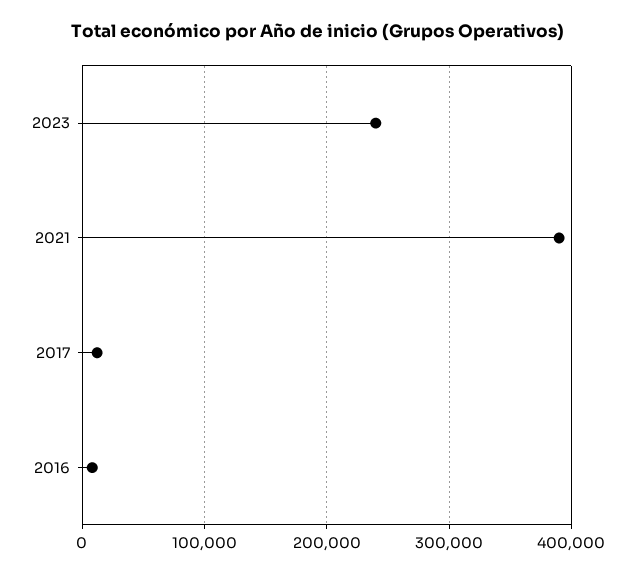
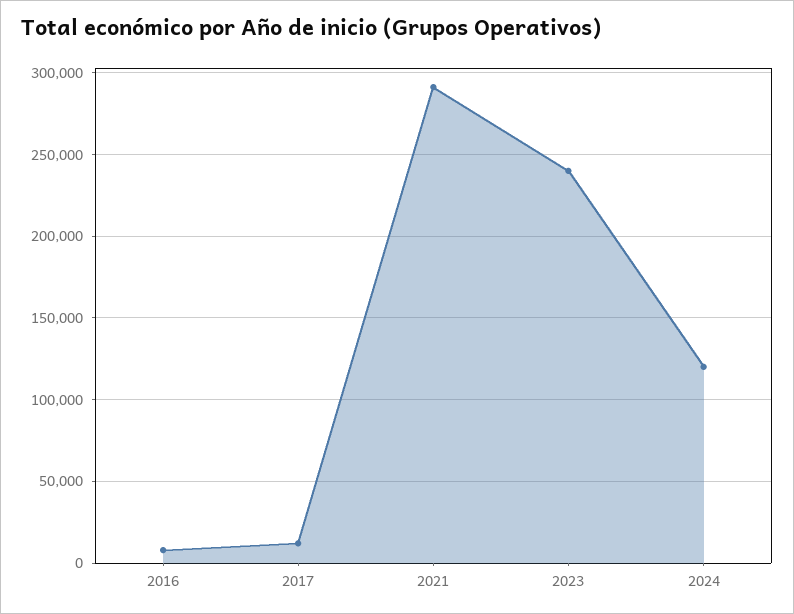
2021: 390000 -> 290000
2024: none -> 120000

